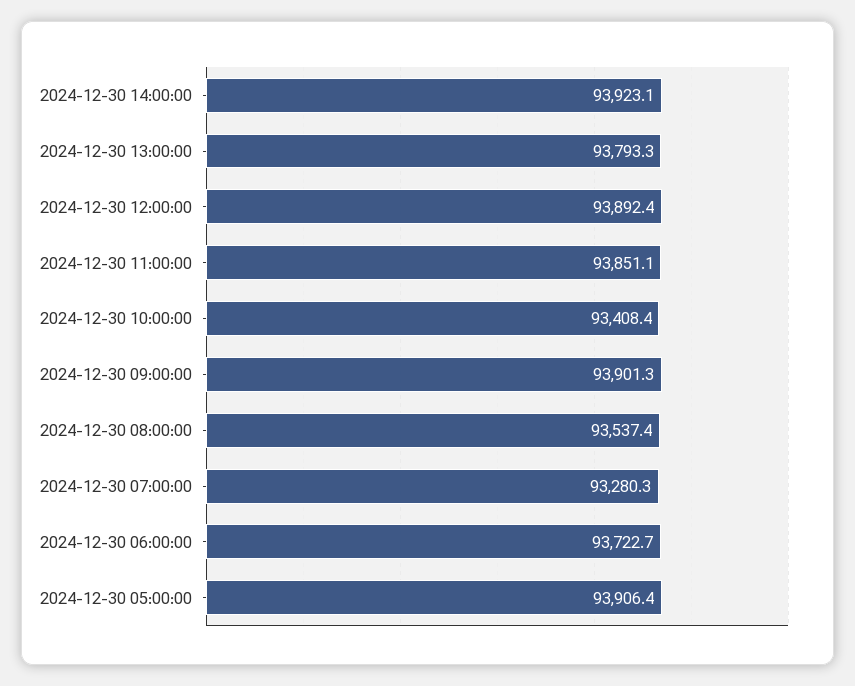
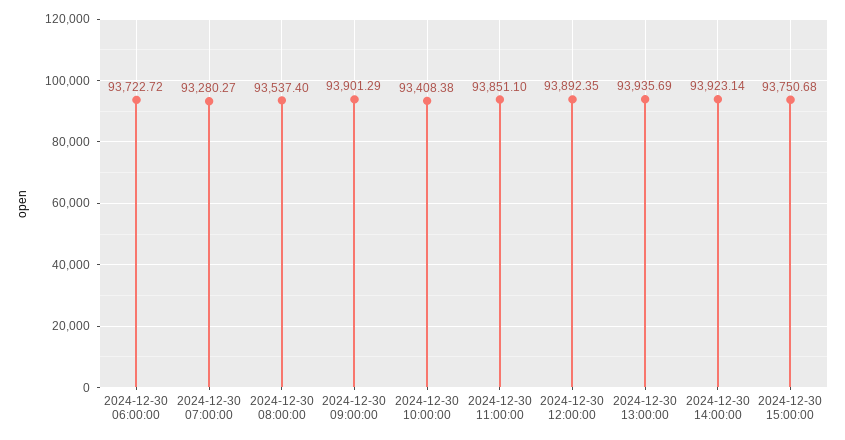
2024-12-30 13:00:00: 93793.3 -> 93935.69
2024-12-30 05:00:00: 93906.4 -> none
2024-12-30 15:00:00: none -> 93750.68

